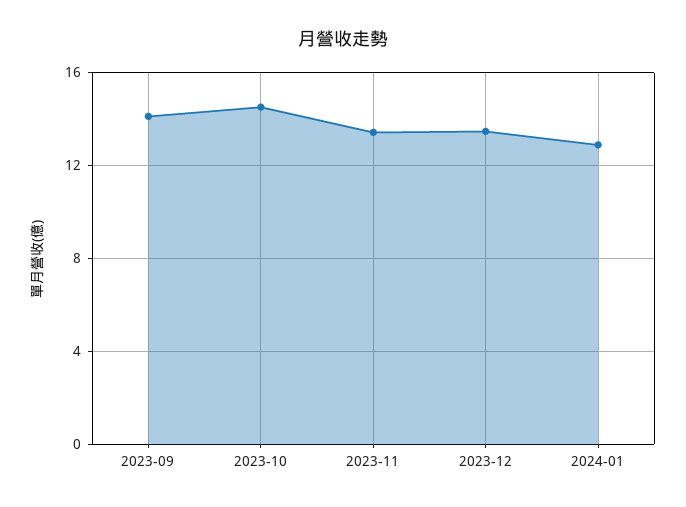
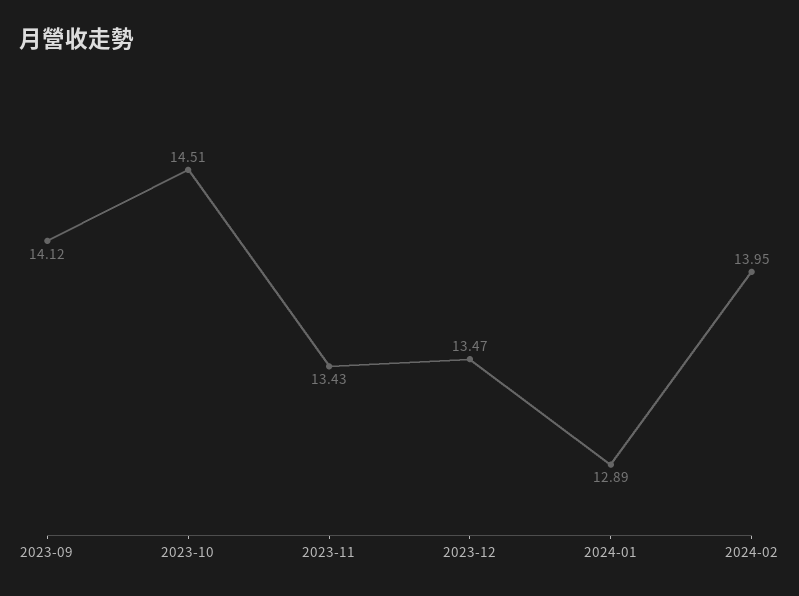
2024-02: none -> 13.95

